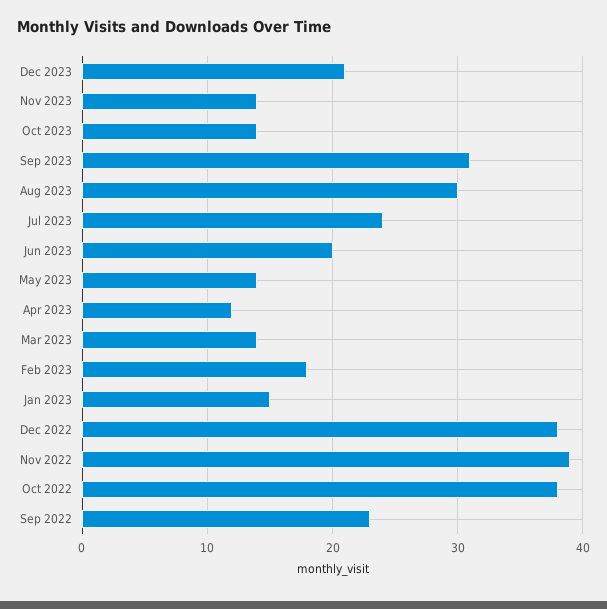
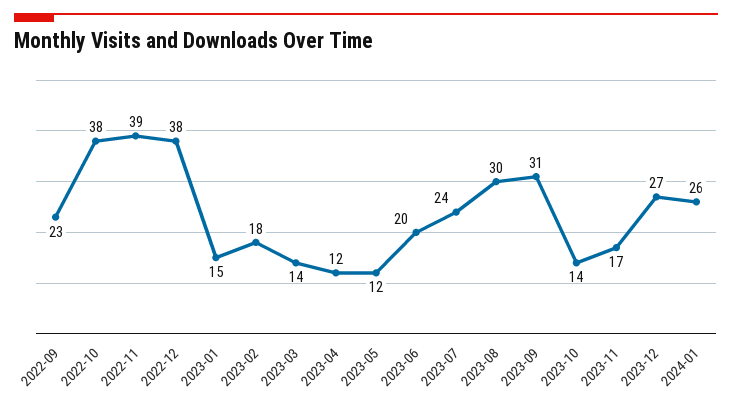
Dec 2023: 21 -> 27
Nov 2023: 14 -> 17
May 2023: 14 -> 12
2024-01: none -> 26

